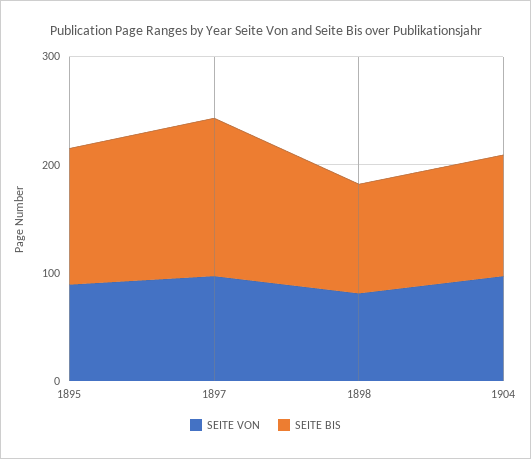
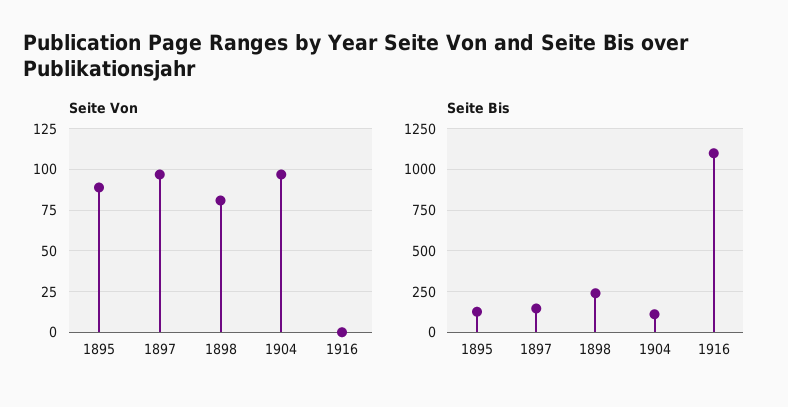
SEITE BIS, 1898: 100 -> 250
SEITE VON, 1916: none -> 0
SEITE BIS, 1916: none -> 1100

